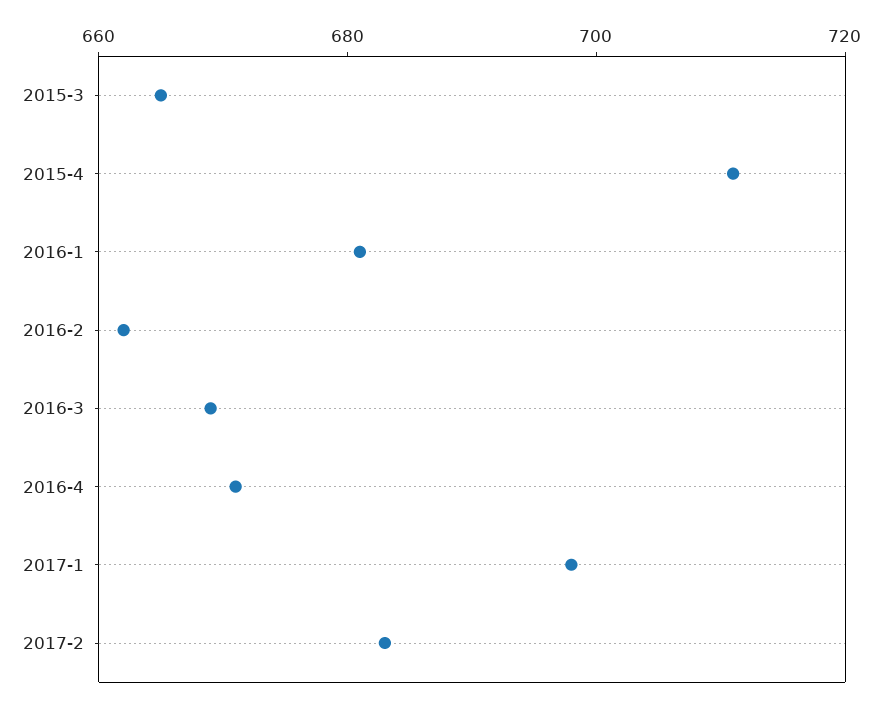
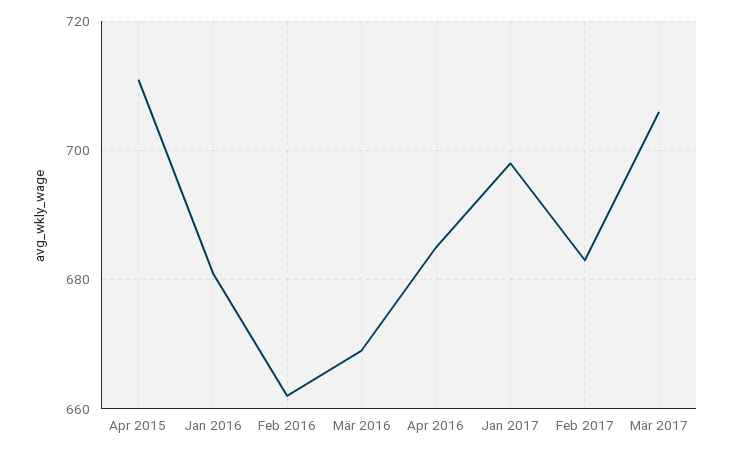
2015-3: 665 -> none
2016-4: 670 -> 685
Mär 2017: none -> 705

